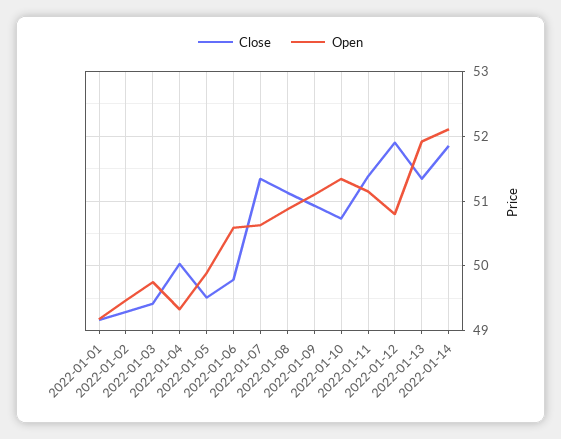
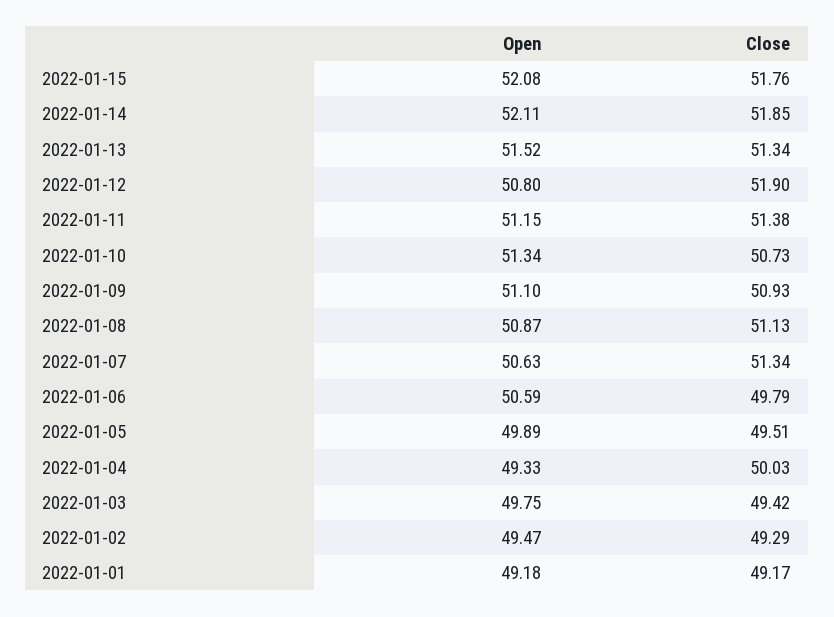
Open, 2022-01-13: 51.9 -> 51.52
Open, 2022-01-15: none -> 52.08
Close, 2022-01-15: none -> 51.76

